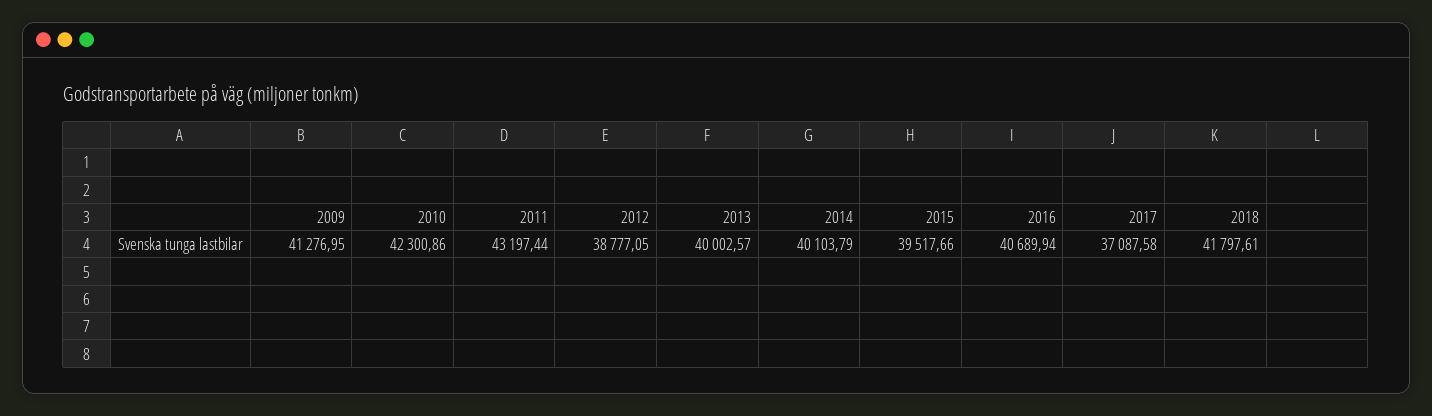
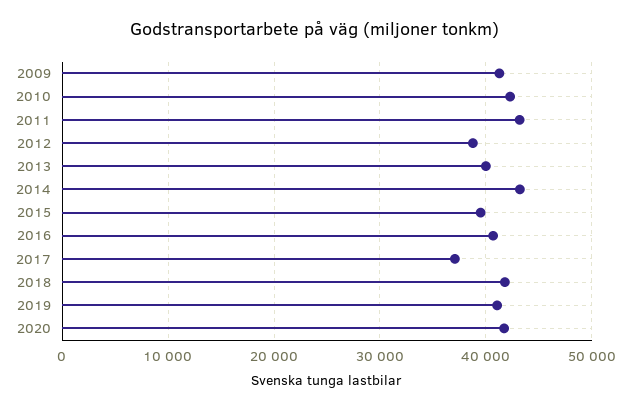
2014: 40103.79 -> 43000
2019: none -> 41000
2020: none -> 42000

